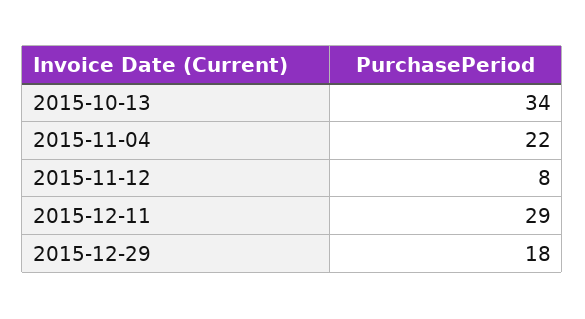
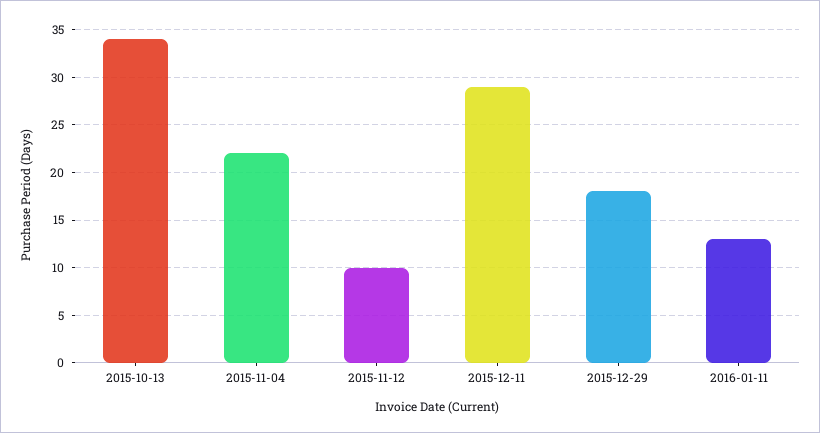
2015-11-12: 8 -> 10
2016-01-11: none -> 13

